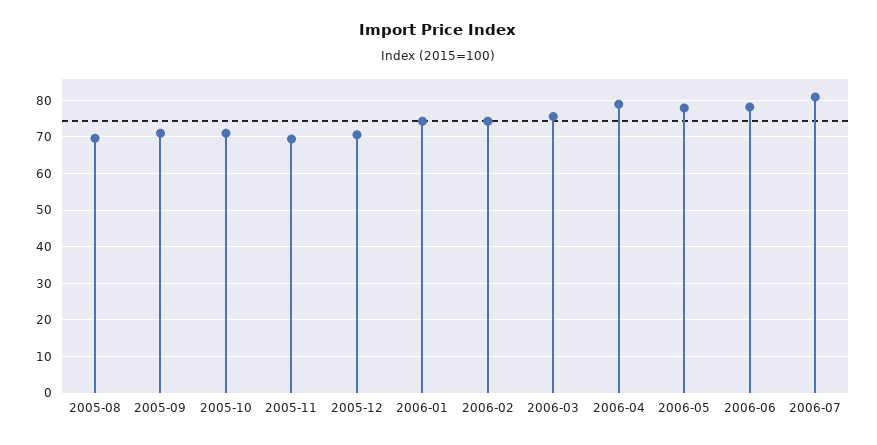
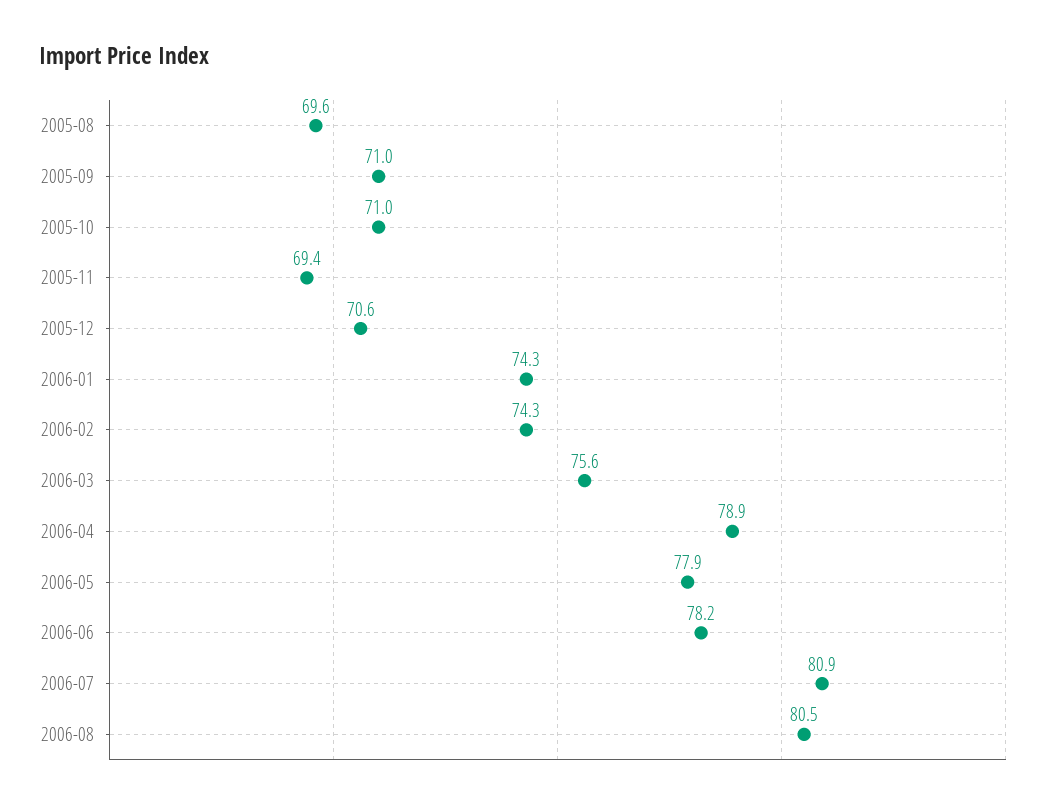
2006-08: none -> 80.5

